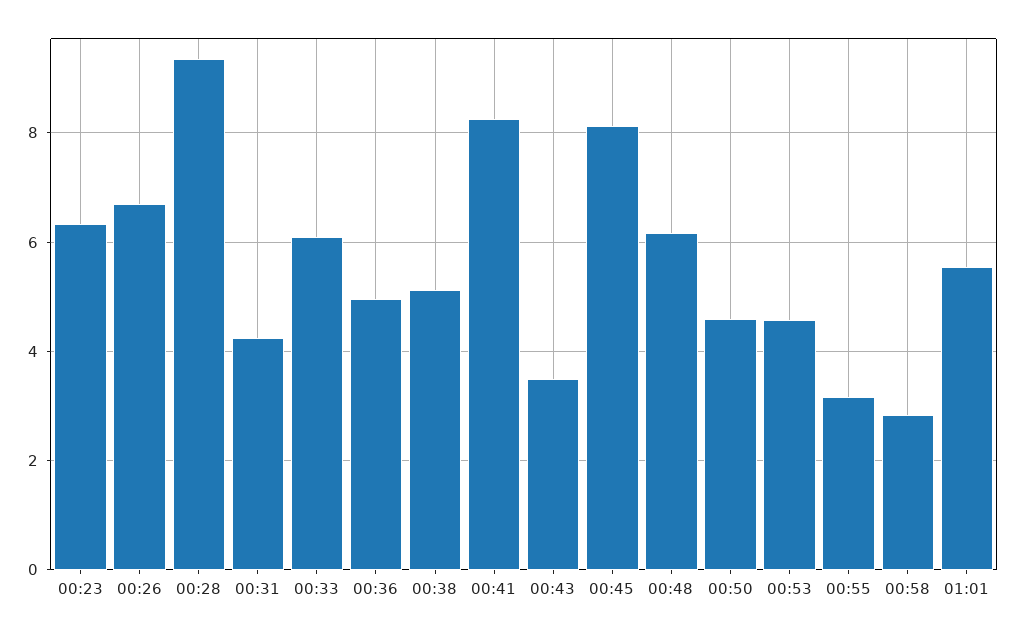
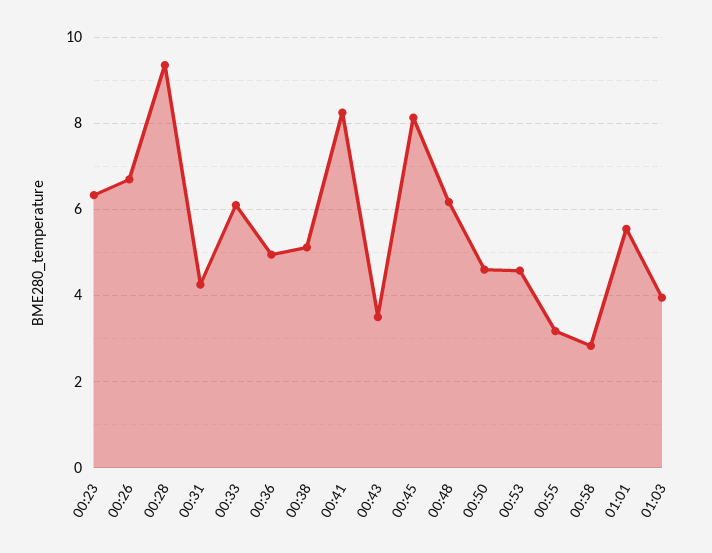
01:03: none -> 4

